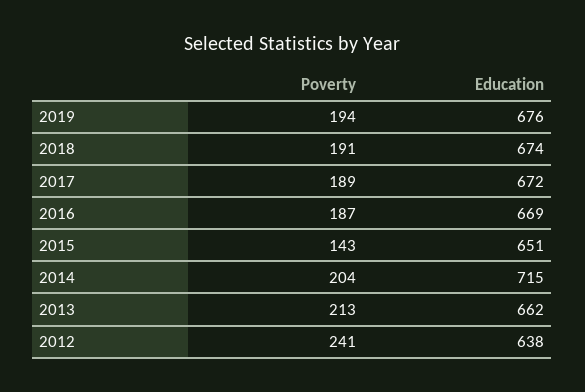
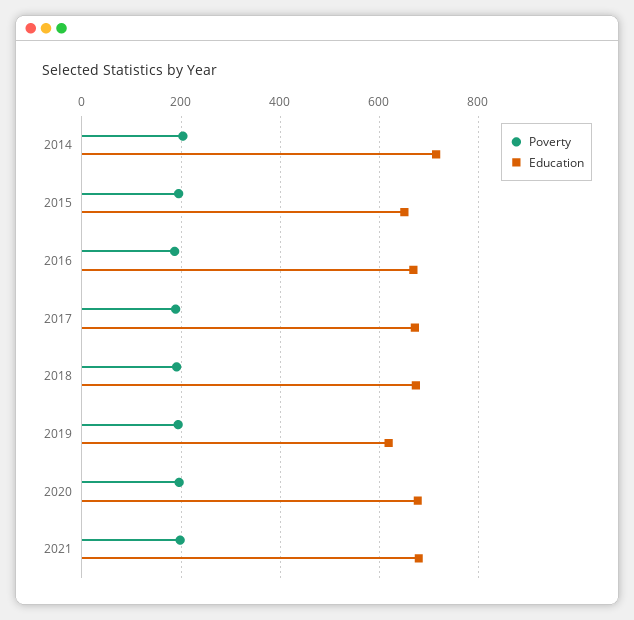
Education, 2019: 676 -> 620
Poverty, 2015: 143 -> 200
Poverty, 2013: 213 -> none
Education, 2013: 662 -> none
Poverty, 2012: 241 -> none
Education, 2012: 638 -> none
Poverty, 2020: none -> 200
Education, 2020: none -> 680
Poverty, 2021: none -> 200
Education, 2021: none -> 680

